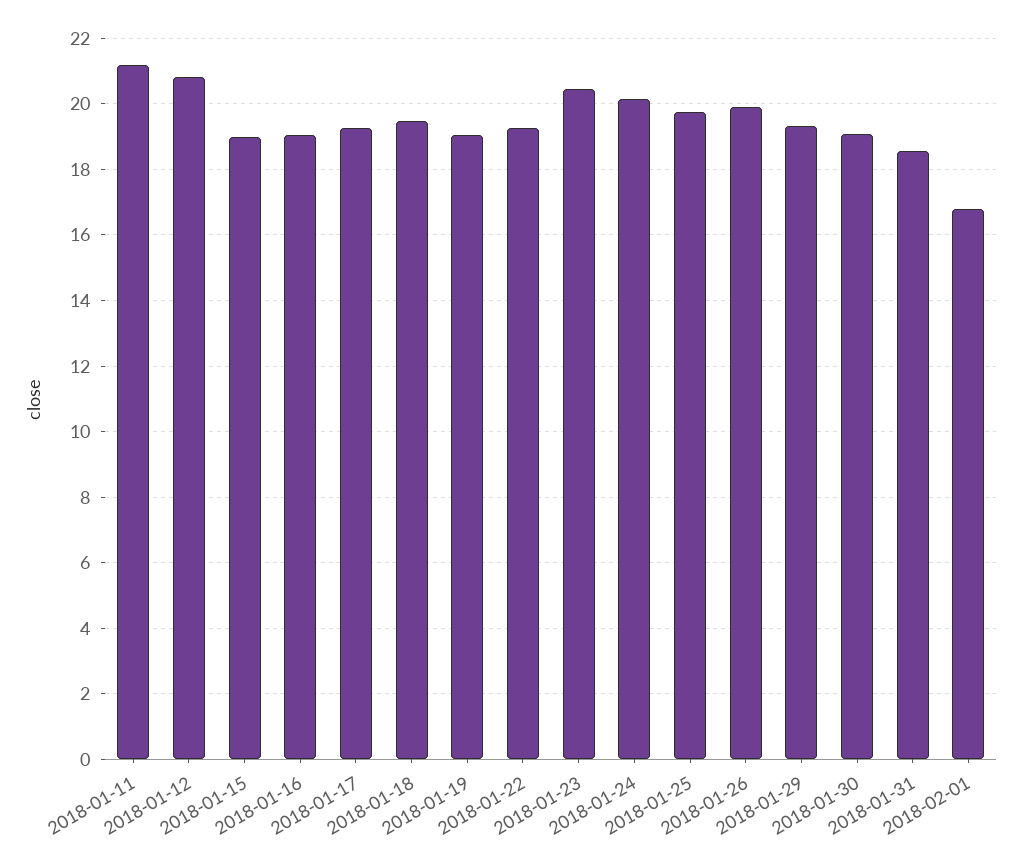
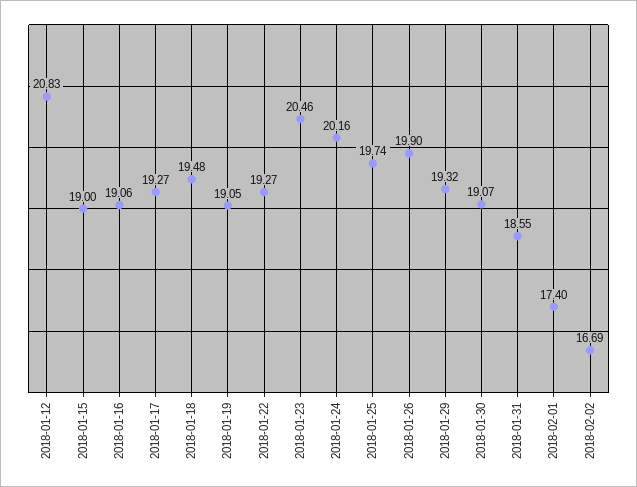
2018-01-11: 21.2 -> none
2018-02-01: 16.8 -> 17.4
2018-02-02: none -> 16.69

